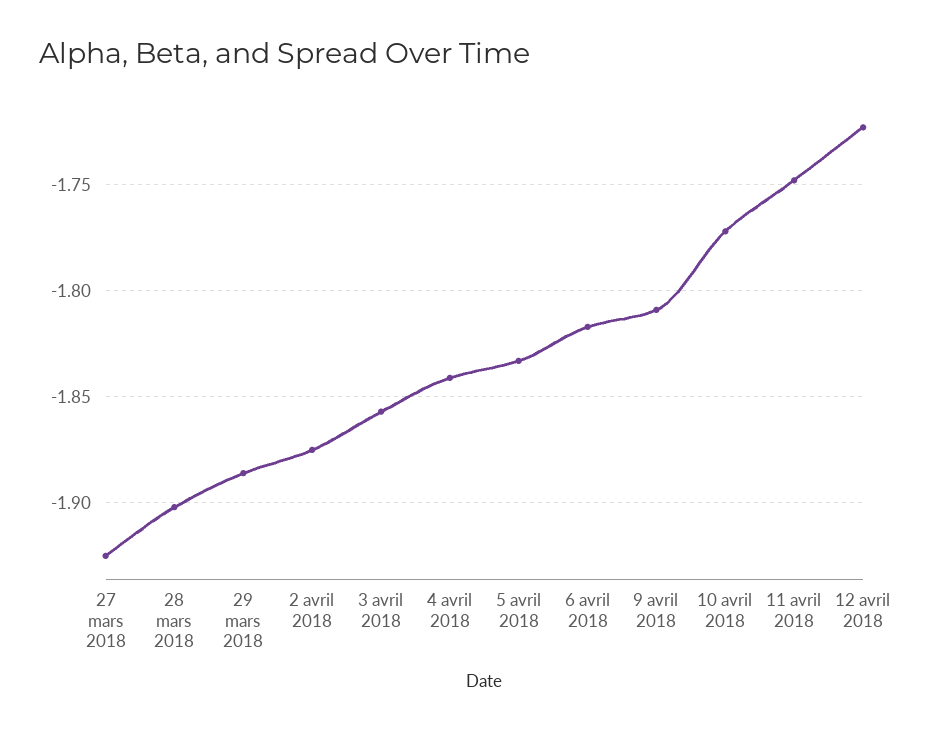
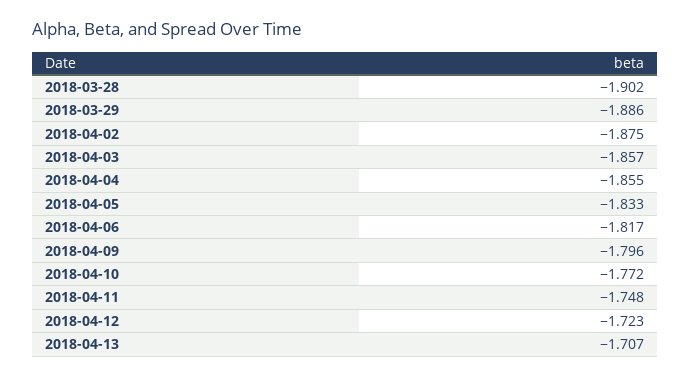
27 mars 2018: -1.925 -> none
4 avril 2018: -1.84 -> -1.855
9 avril 2018: -1.81 -> -1.796
2018-04-13: none -> -1.707

